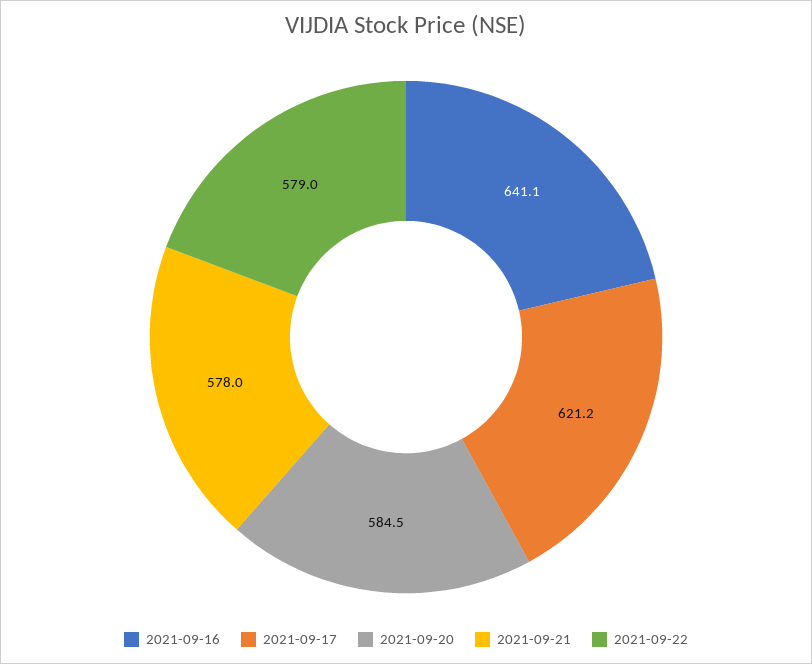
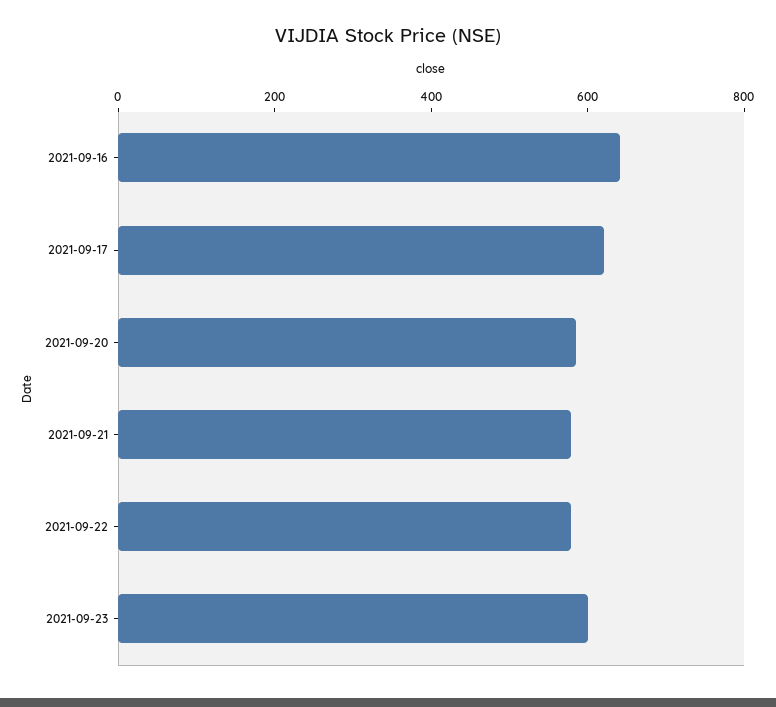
2021-09-23: none -> 600

